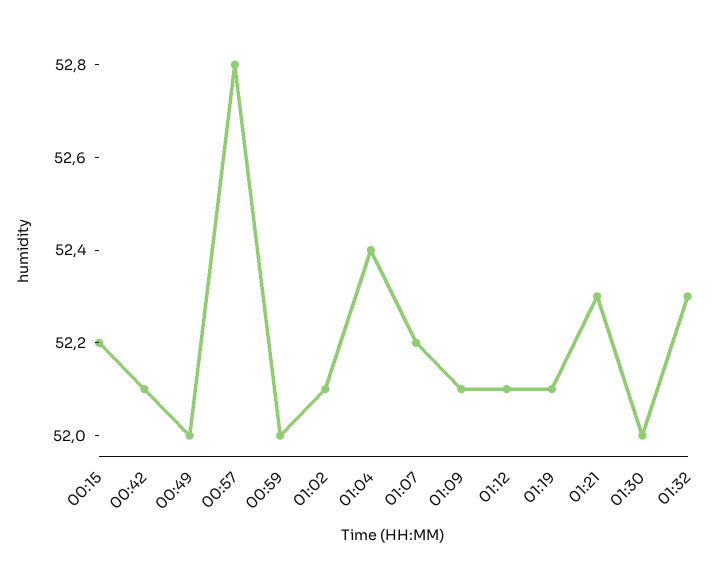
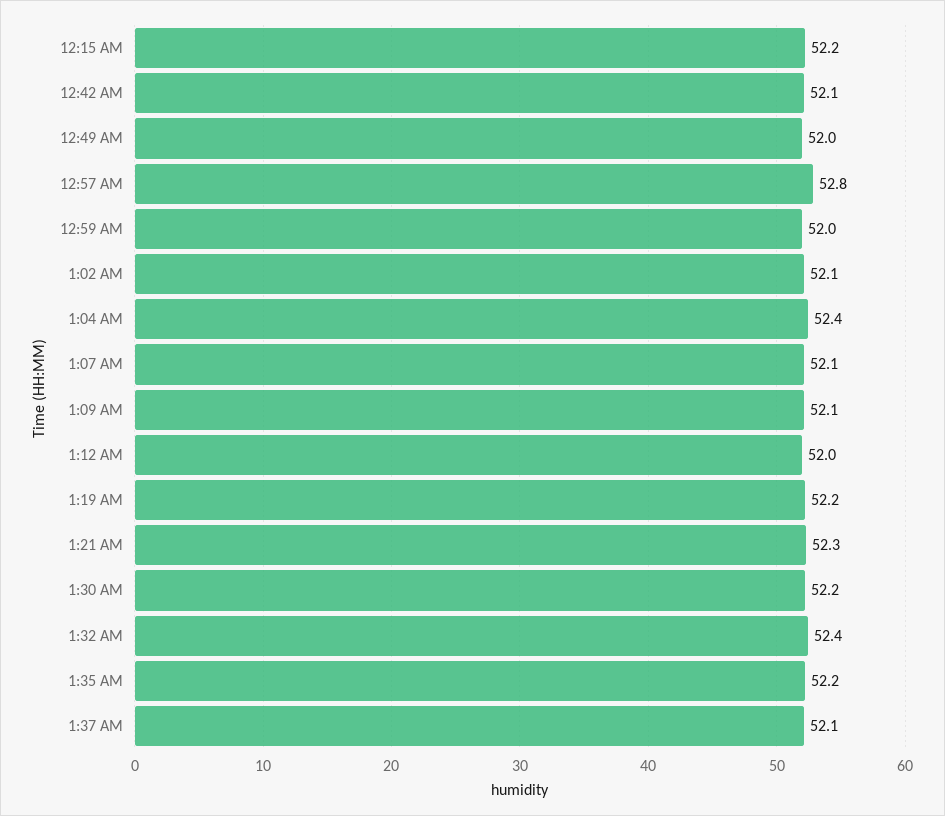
01:07: 52.2 -> 52.1
01:12: 52.1 -> 52
01:19: 52.1 -> 52.2
01:30: 52 -> 52.2
01:32: 52.3 -> 52.4
1:35 AM: none -> 52.2
1:37 AM: none -> 52.1

